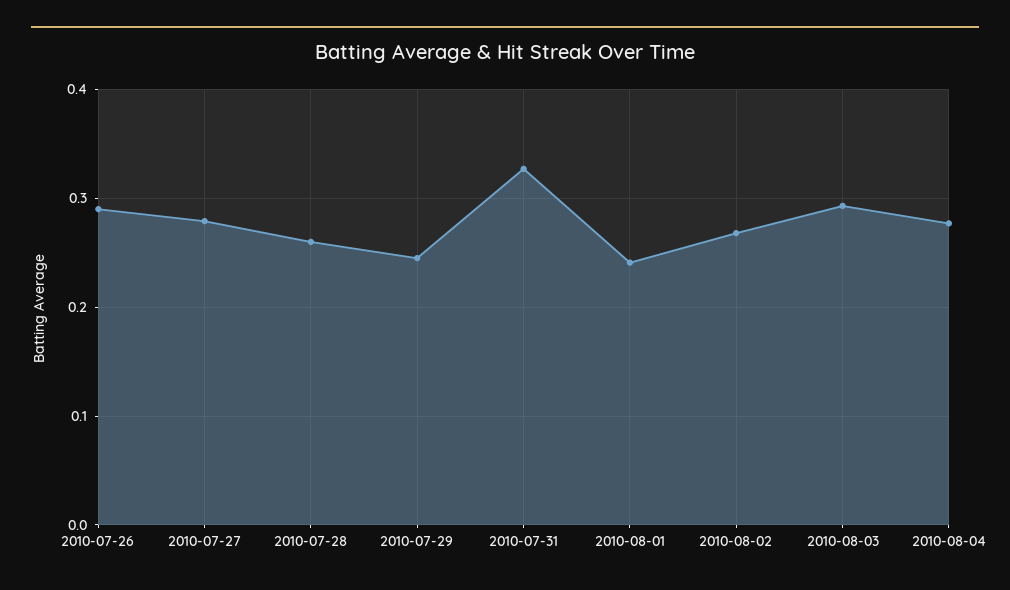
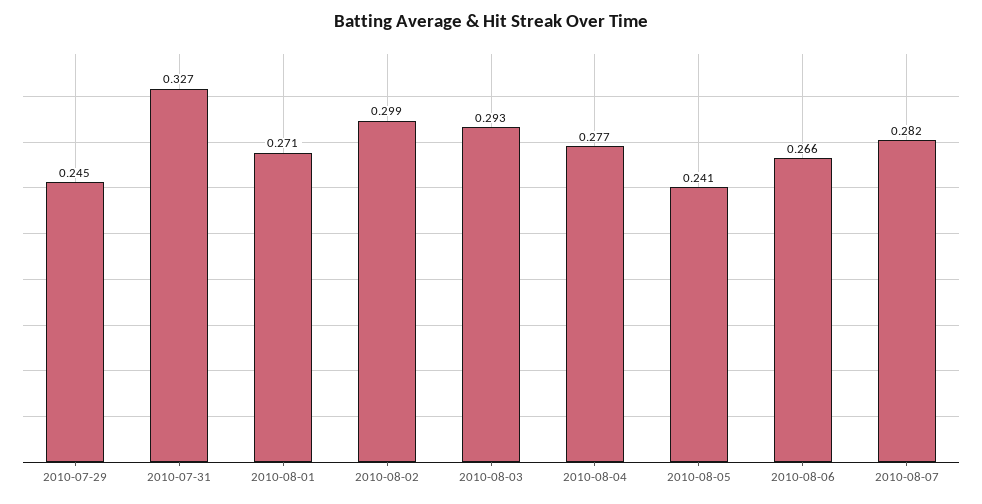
2010-07-26: 0.29 -> none
2010-07-27: 0.28 -> none
2010-07-28: 0.26 -> none
2010-08-01: 0.24 -> 0.271
2010-08-02: 0.27 -> 0.299
2010-08-05: none -> 0.241
2010-08-06: none -> 0.266
2010-08-07: none -> 0.282

